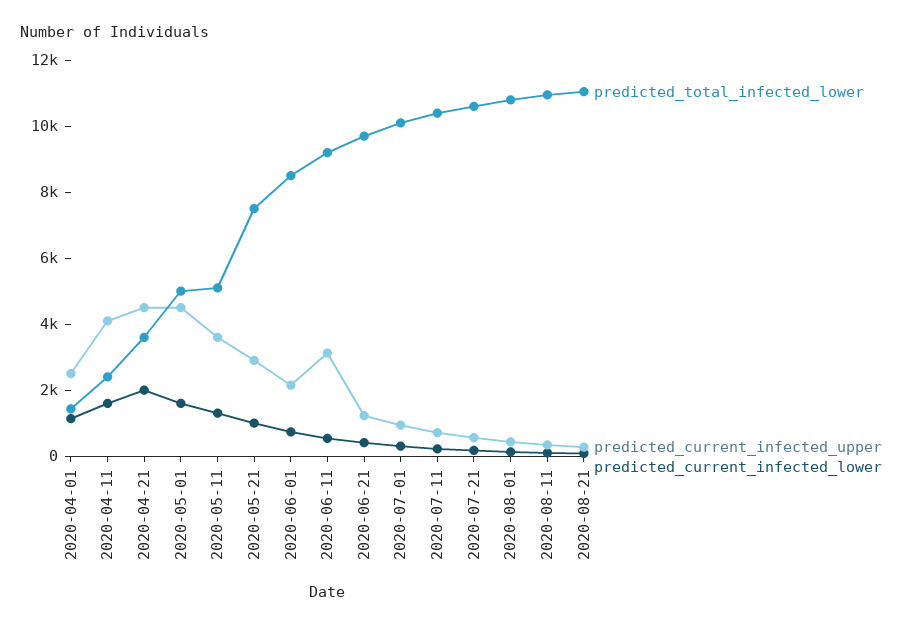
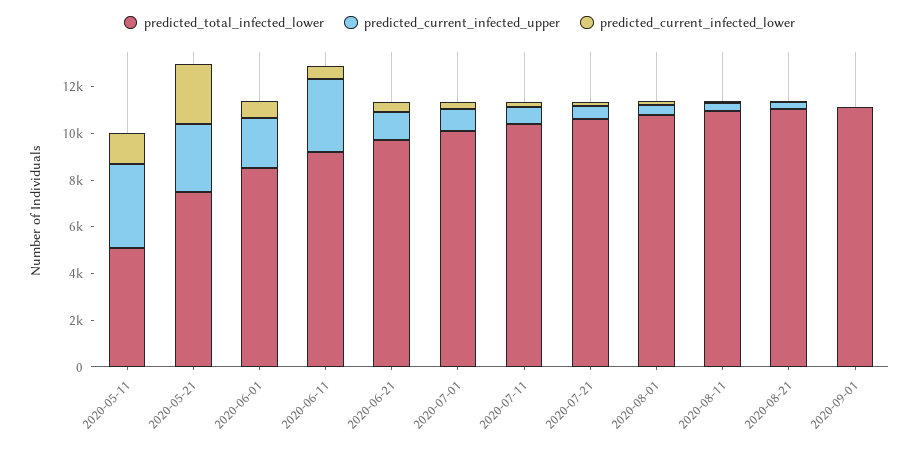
predicted_total_infected_lower, 2020-04-01: 1500 -> none
predicted_current_infected_upper, 2020-04-01: 2500 -> none
predicted_current_infected_lower, 2020-04-01: 1000 -> none
predicted_total_infected_lower, 2020-04-11: 2500 -> none
predicted_current_infected_upper, 2020-04-11: 4000 -> none
predicted_current_infected_lower, 2020-04-11: 1500 -> none
predicted_total_infected_lower, 2020-04-21: 3500 -> none
predicted_current_infected_upper, 2020-04-21: 4500 -> none
predicted_current_infected_lower, 2020-04-21: 2000 -> none
predicted_total_infected_lower, 2020-05-01: 5000 -> none
predicted_current_infected_upper, 2020-05-01: 4500 -> none
predicted_current_infected_lower, 2020-05-01: 1500 -> none
predicted_current_infected_lower, 2020-05-21: 1000 -> 2500
predicted_total_infected_lower, 2020-09-01: none -> 11000
predicted_current_infected_upper, 2020-09-01: none -> 0
predicted_current_infected_lower, 2020-09-01: none -> 0

